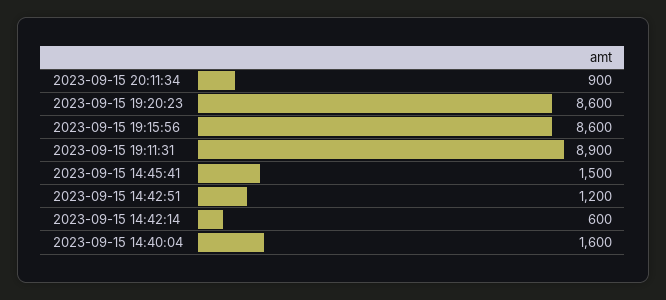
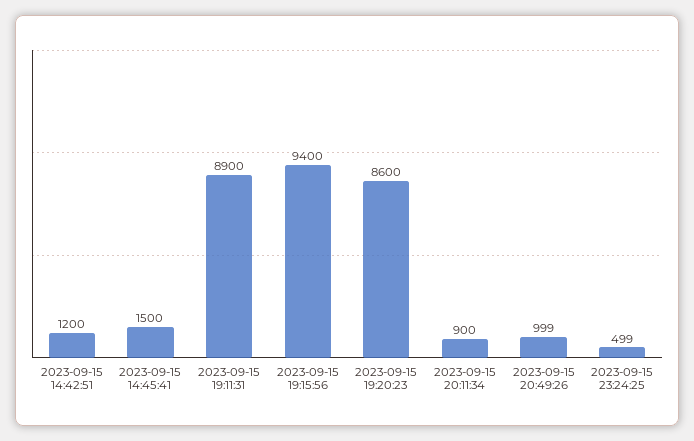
2023-09-15 19:15:56: 8600 -> 9400
2023-09-15 14:42:14: 600 -> none
2023-09-15 14:40:04: 1600 -> none
2023-09-15 20:49:26: none -> 999
2023-09-15 23:24:25: none -> 499

